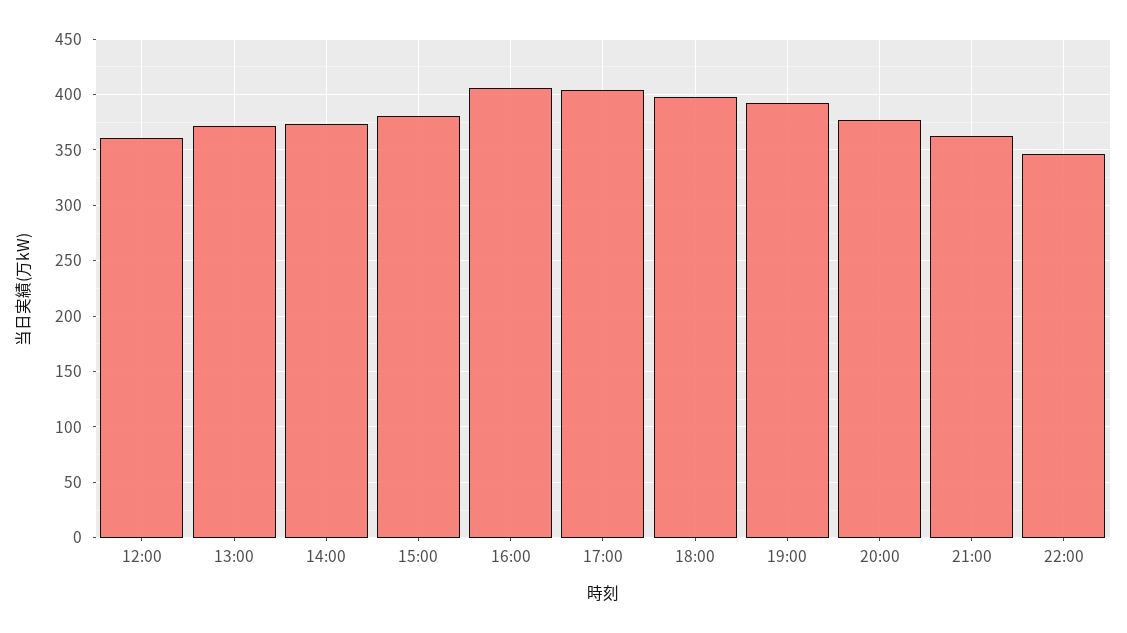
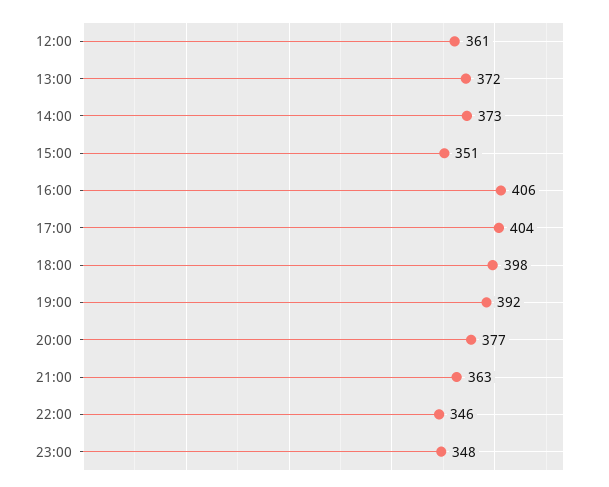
15:00: 380 -> 351
23:00: none -> 348

